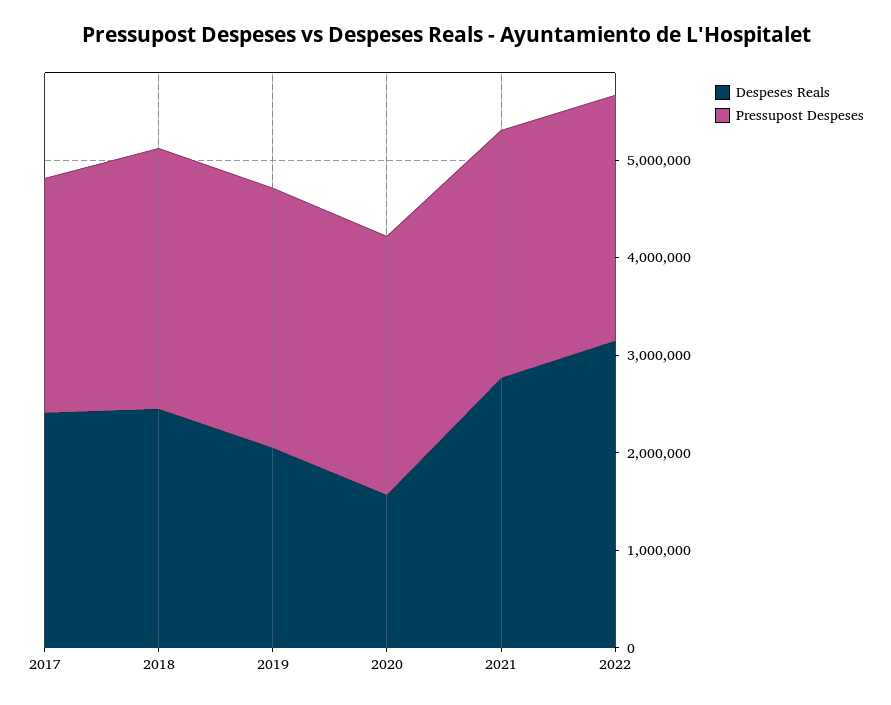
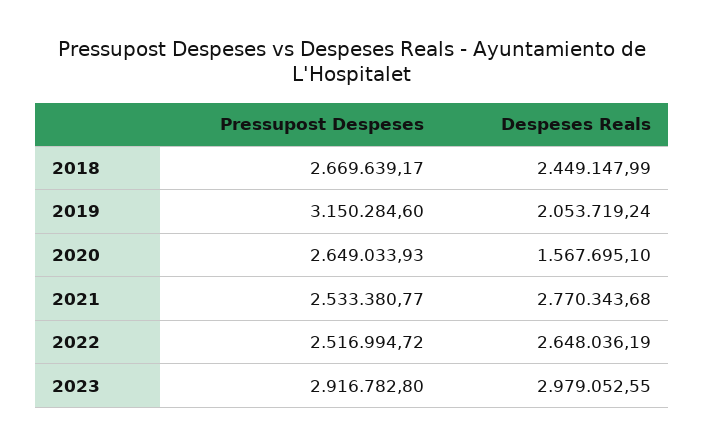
Despeses Reals, 2017: 2400000 -> none
Pressupost Despeses, 2017: 2400000 -> none
Pressupost Despeses, 2019: 2600000 -> 3150284.6
Despeses Reals, 2022: 3200000 -> 2648036.19
Pressupost Despeses, 2023: none -> 2916782.8
Despeses Reals, 2023: none -> 2979052.55

